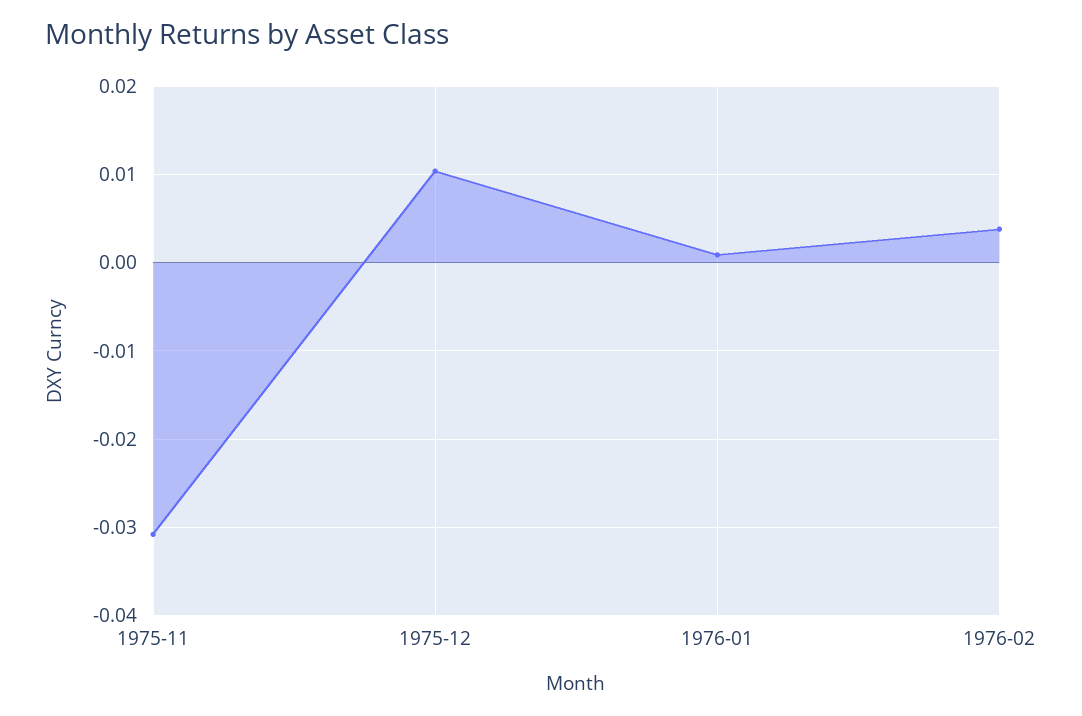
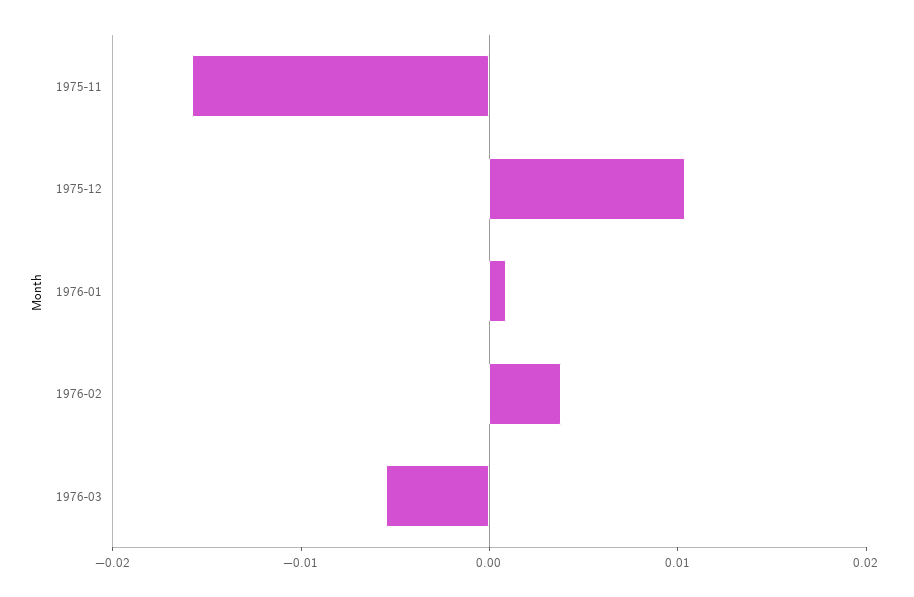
1975-11: -0.031 -> -0.016
1976-03: none -> -0.006

